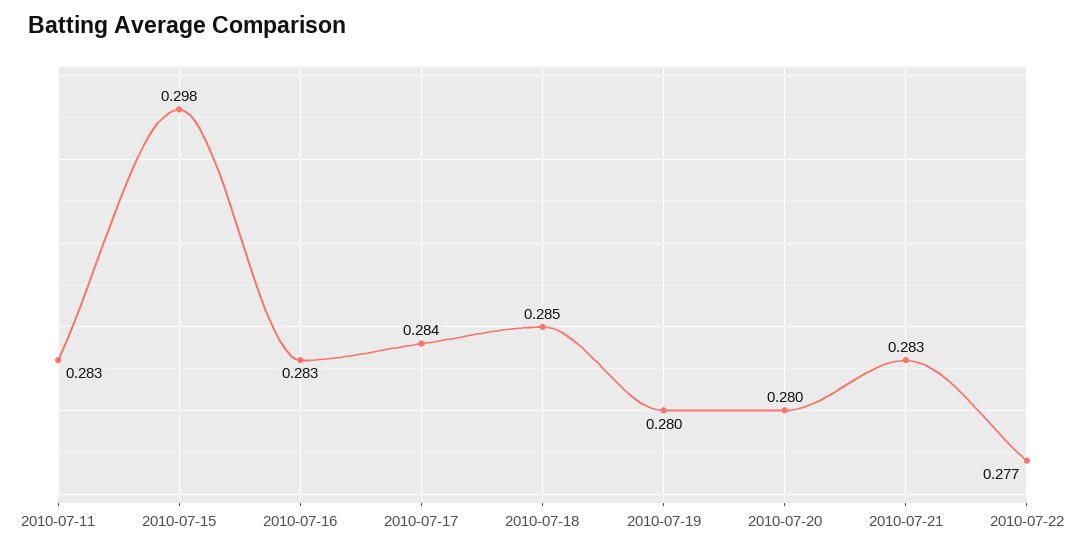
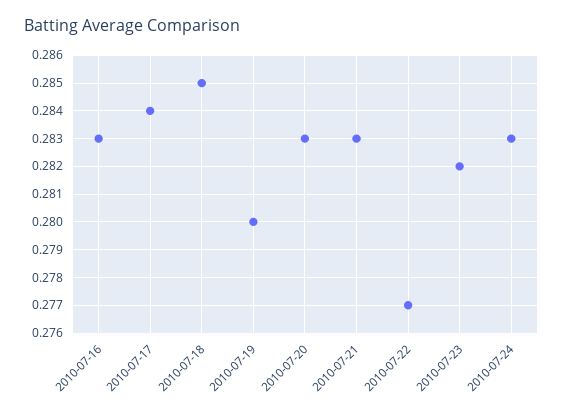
2010-07-11: 0.283 -> none
2010-07-15: 0.298 -> none
2010-07-20: 0.28 -> 0.283
2010-07-23: none -> 0.282
2010-07-24: none -> 0.283

